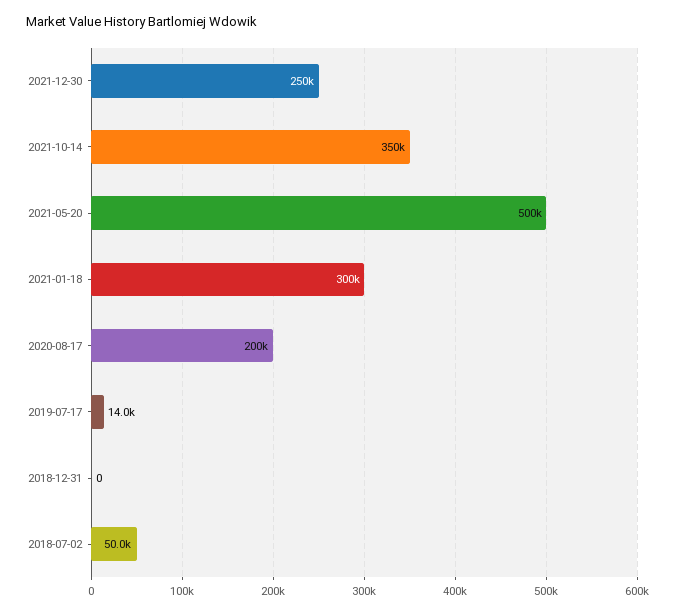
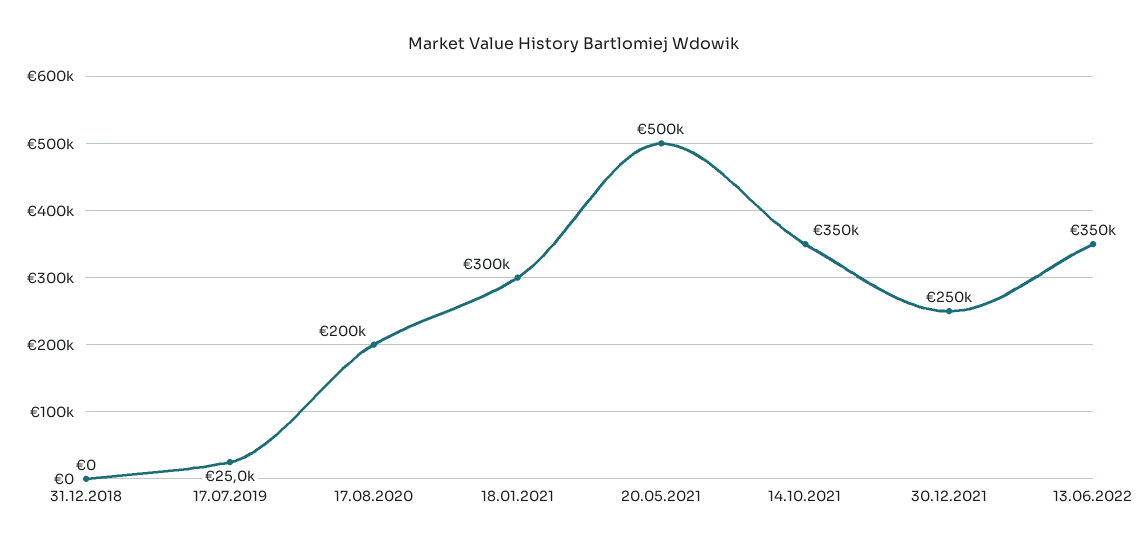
2019-07-17: 14000 -> 25000
2018-07-02: 50000 -> none
13.06.2022: none -> 350000

